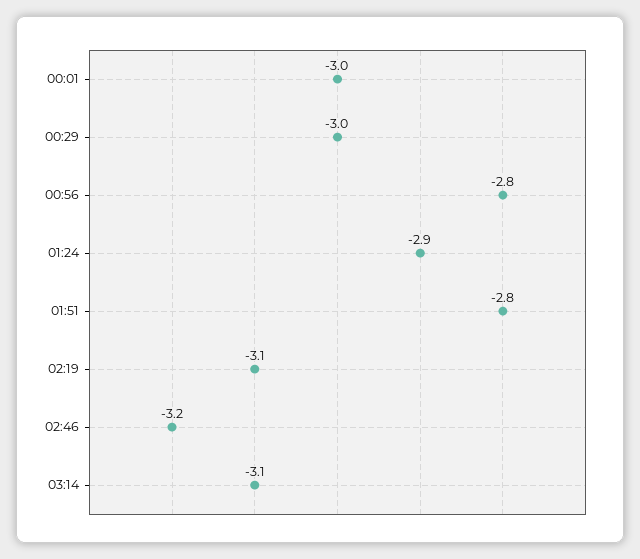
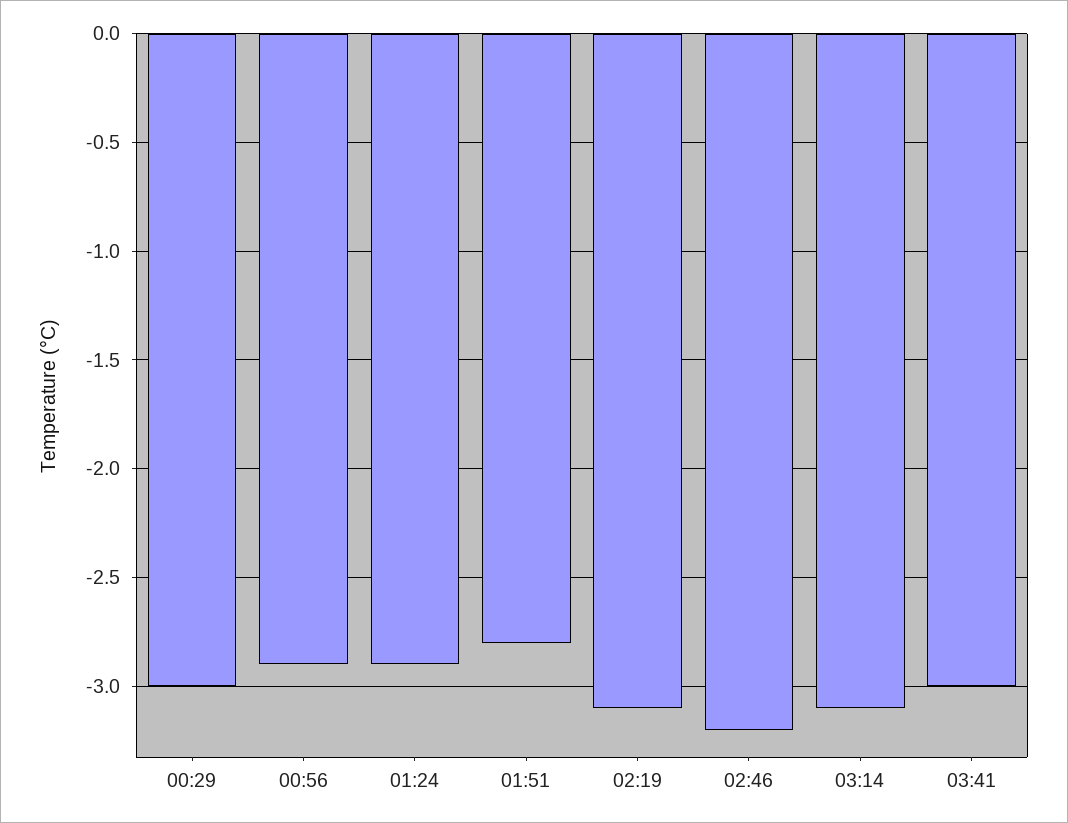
00:01: -3 -> none
00:56: -2.8 -> -2.9
03:41: none -> -3

